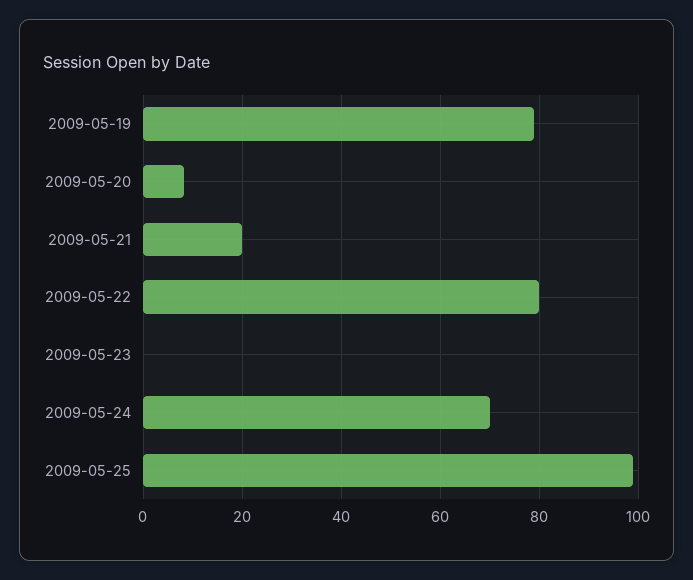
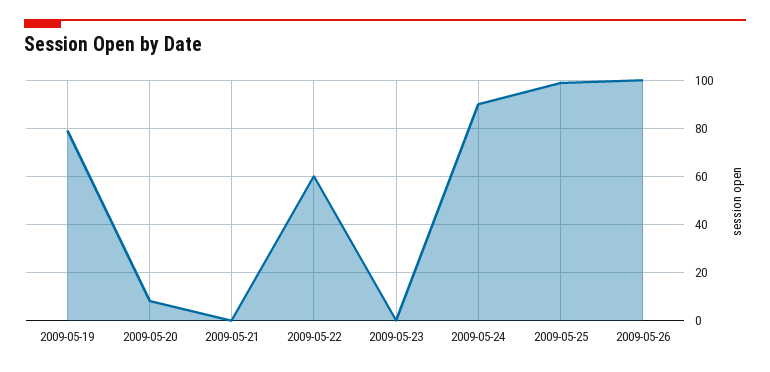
2009-05-21: 20 -> 0
2009-05-22: 80 -> 60
2009-05-24: 70 -> 90
2009-05-26: none -> 100

